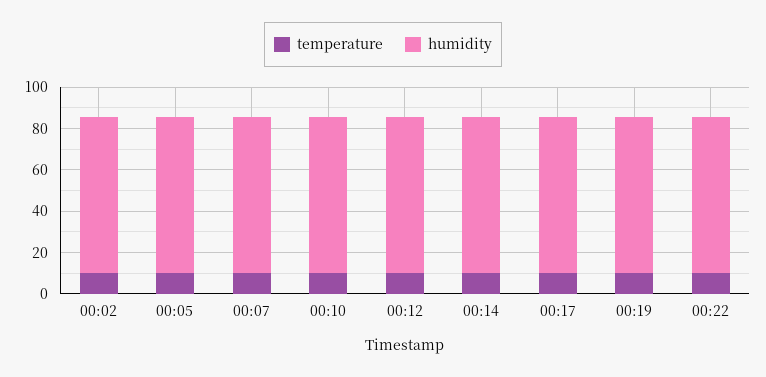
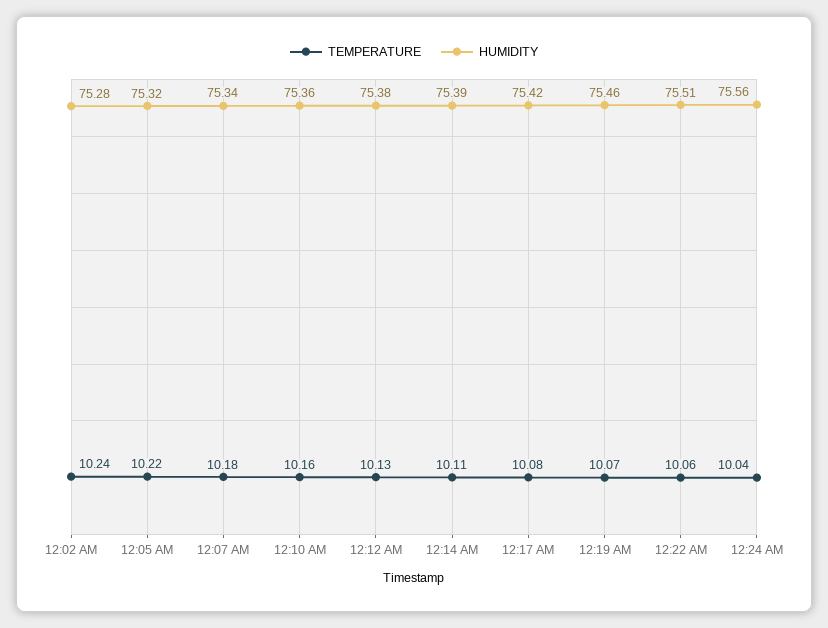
temperature, 12:24 AM: none -> 10.04
humidity, 12:24 AM: none -> 75.56

